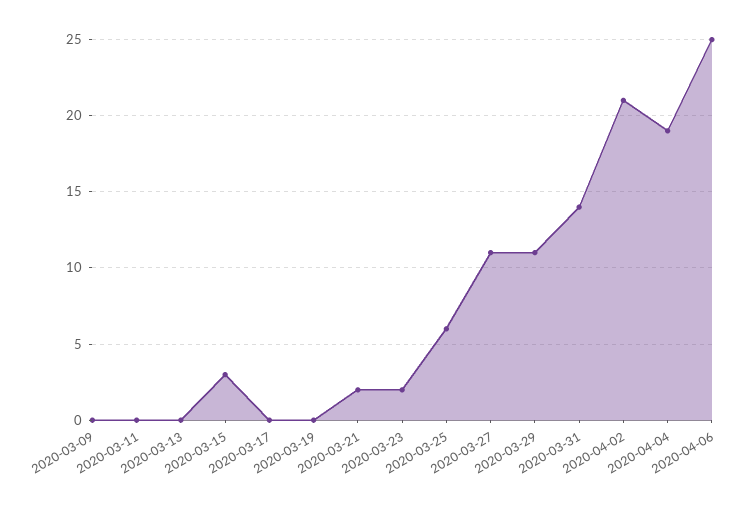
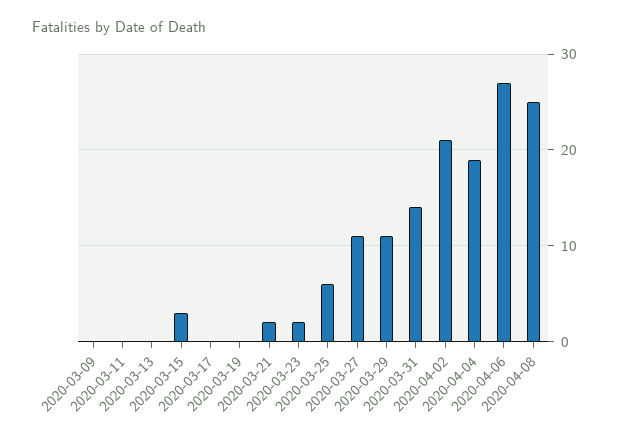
2020-04-06: 25 -> 27
2020-04-08: none -> 25

